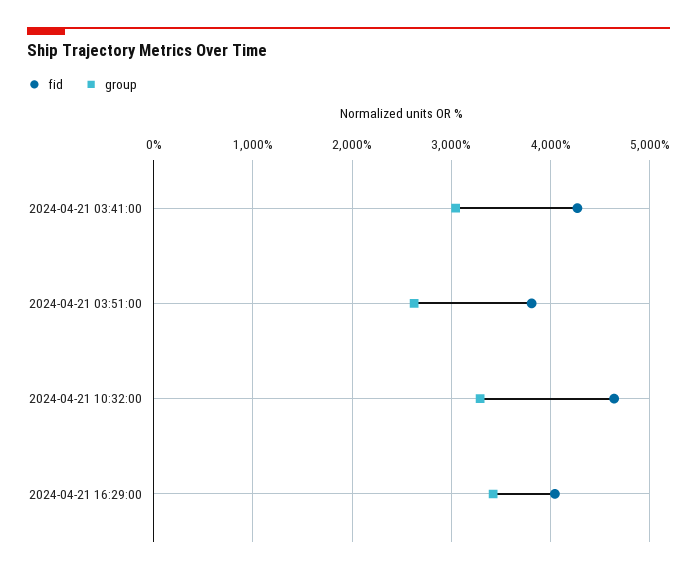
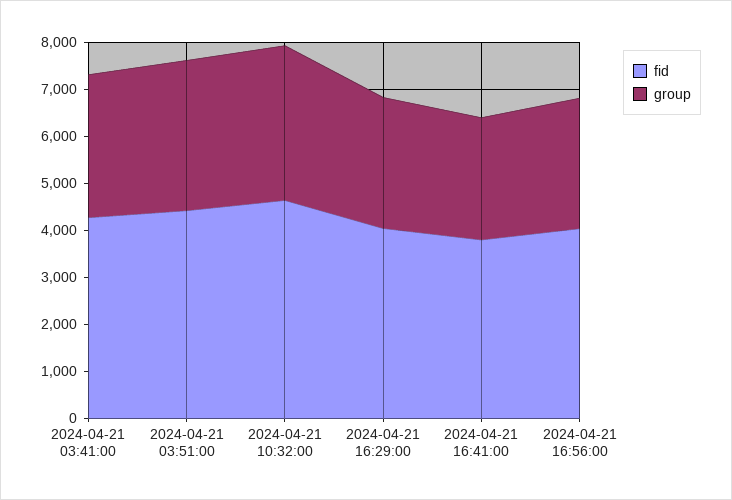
fid, 2024-04-21 03:51:00: 3800 -> 4400
group, 2024-04-21 03:51:00: 2600 -> 3200
group, 2024-04-21 16:29:00: 3400 -> 2800
fid, 2024-04-21 16:41:00: none -> 3800
group, 2024-04-21 16:41:00: none -> 2600
fid, 2024-04-21 16:56:00: none -> 4000
group, 2024-04-21 16:56:00: none -> 2800

